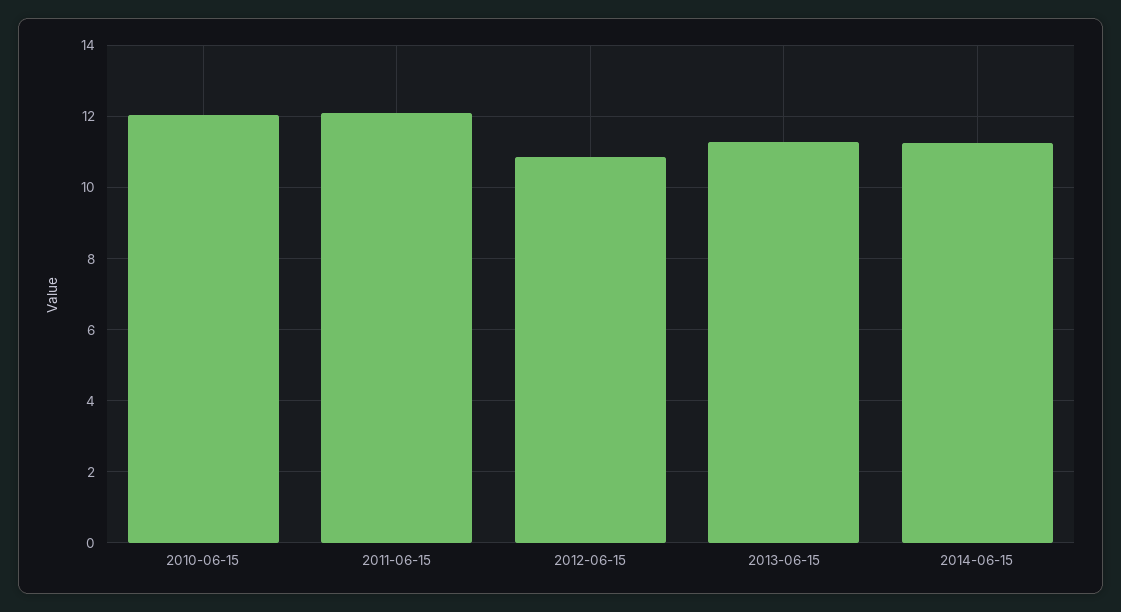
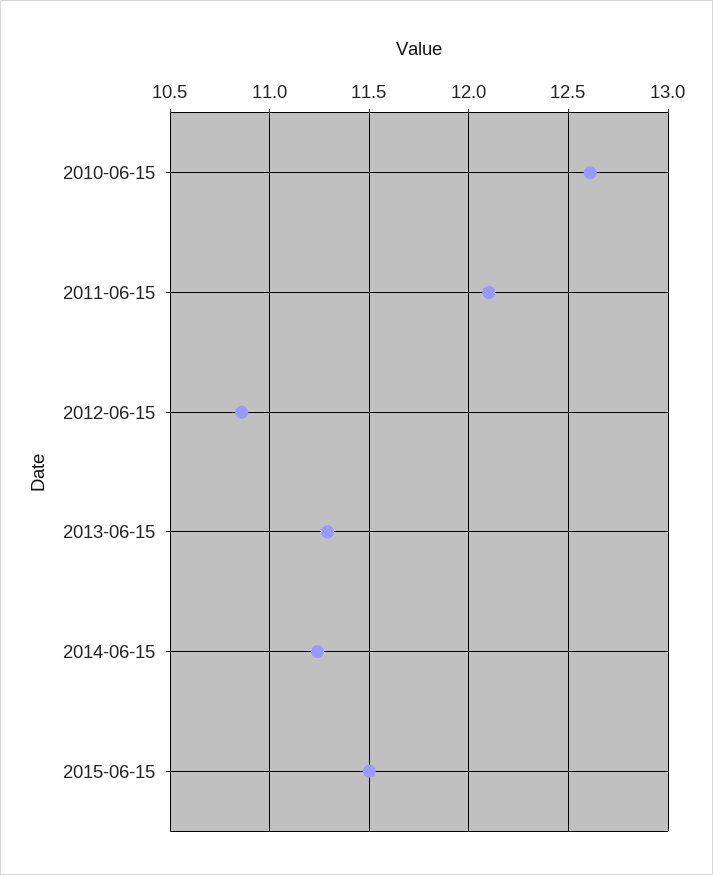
2010-06-15: 12 -> 12.6
2015-06-15: none -> 11.5

